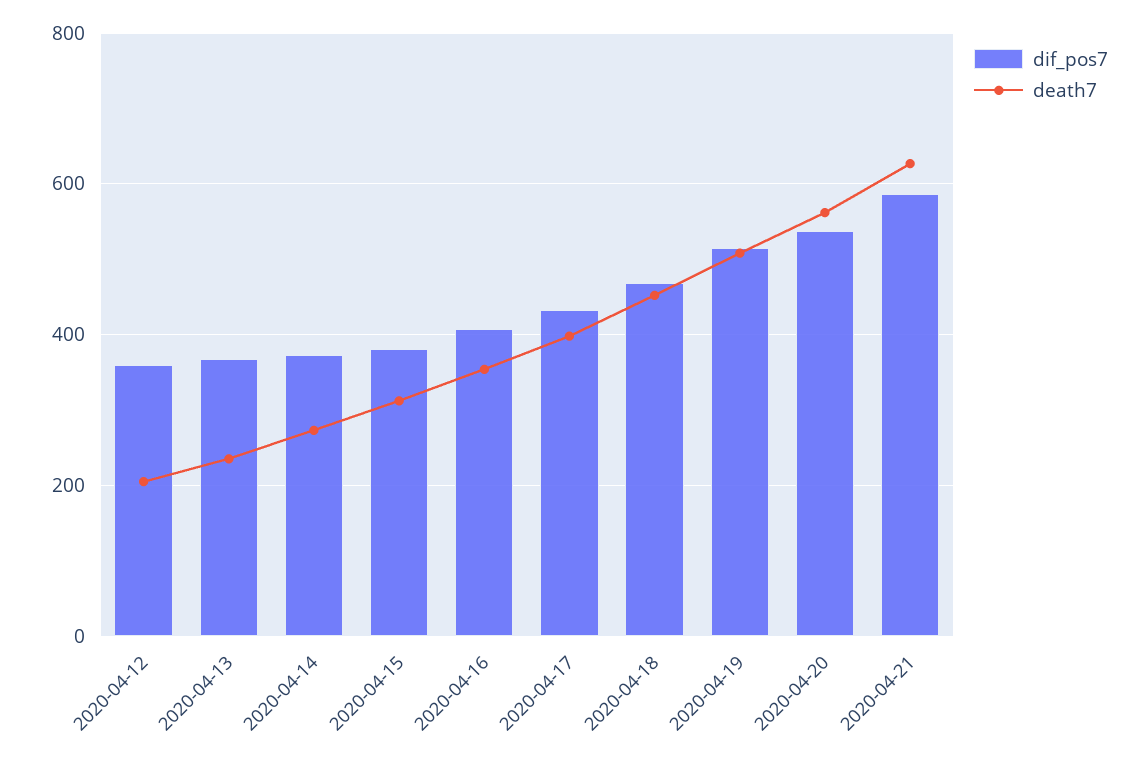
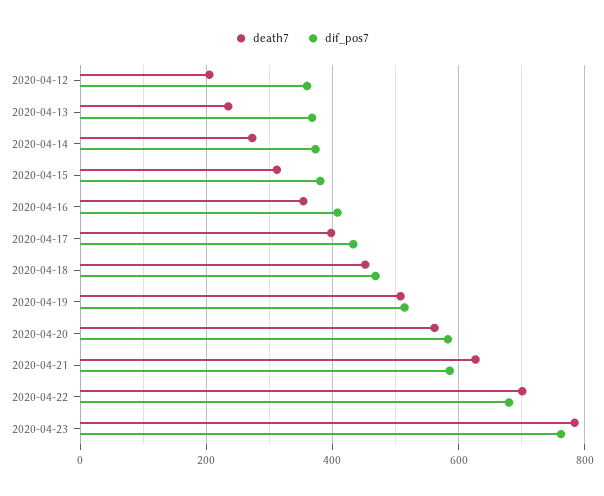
dif_pos7, 2020-04-20: 540 -> 580
death7, 2020-04-22: none -> 700
dif_pos7, 2020-04-22: none -> 680
death7, 2020-04-23: none -> 780
dif_pos7, 2020-04-23: none -> 760

